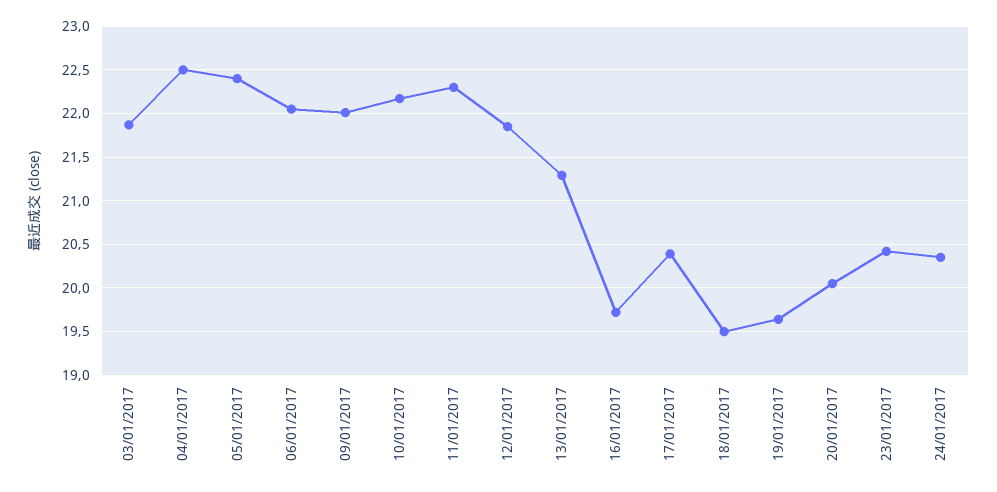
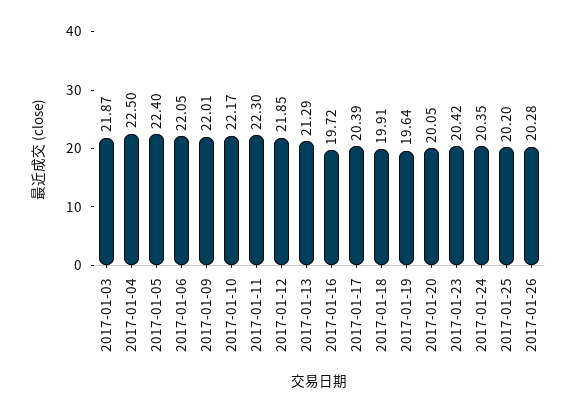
18/01/2017: 19.5 -> 19.91
2017-01-25: none -> 20.2
2017-01-26: none -> 20.28

